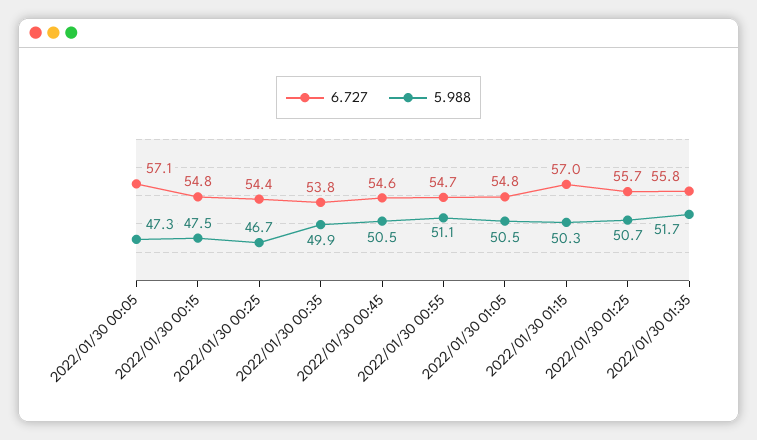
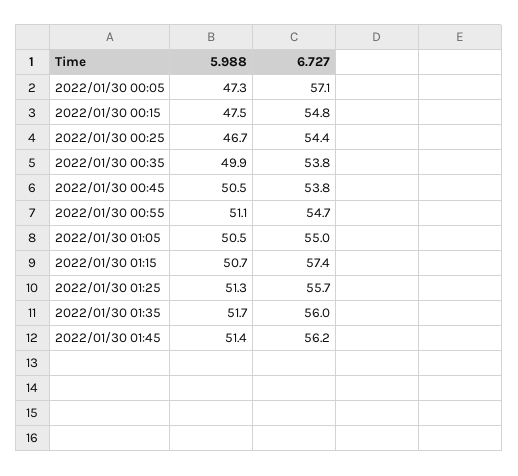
6.727, 2022/01/30 00:45: 54.6 -> 53.8
6.727, 2022/01/30 01:05: 54.8 -> 55
6.727, 2022/01/30 01:15: 57 -> 57.4
5.988, 2022/01/30 01:15: 50.3 -> 50.7
5.988, 2022/01/30 01:25: 50.7 -> 51.3
6.727, 2022/01/30 01:35: 55.8 -> 56
5.988, 2022/01/30 01:45: none -> 51.4
6.727, 2022/01/30 01:45: none -> 56.2

